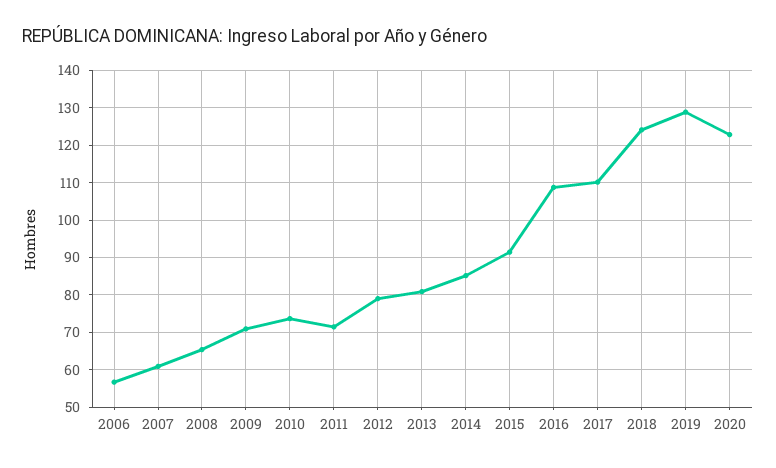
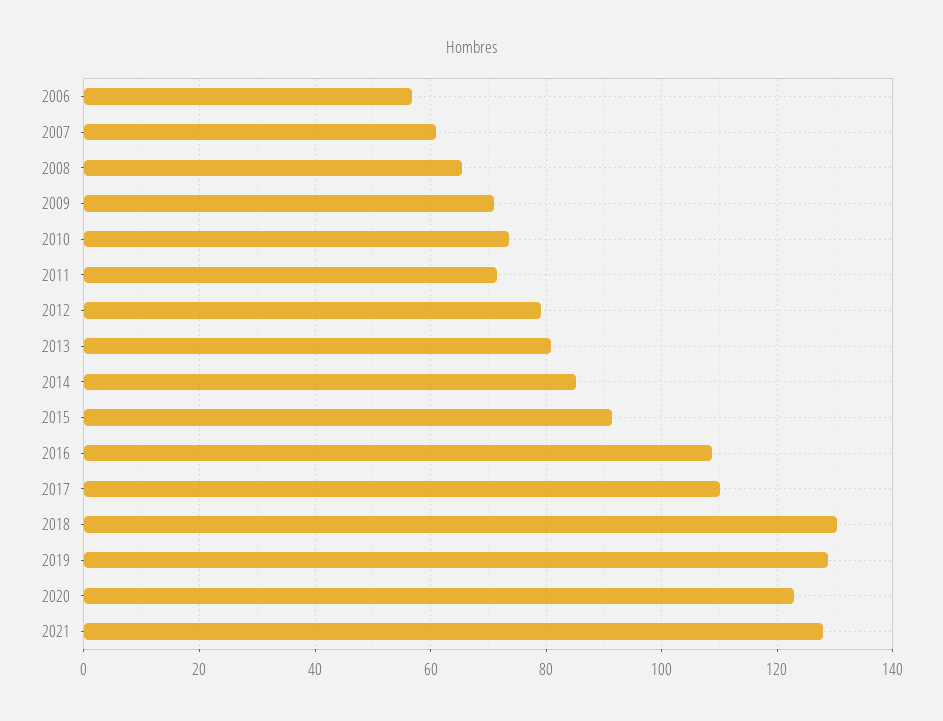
2018: 124 -> 130
2021: none -> 128

